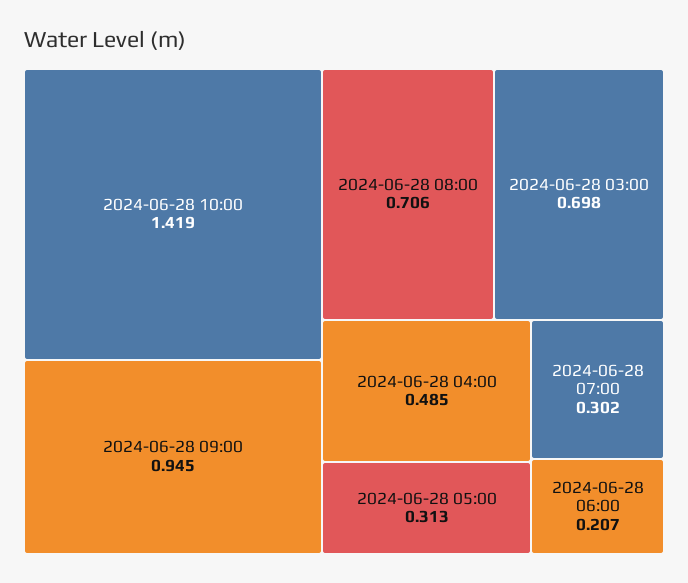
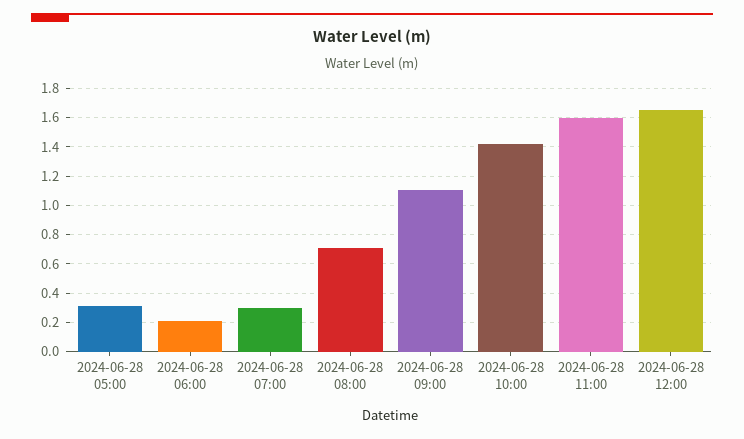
2024-06-28 09:00: 0.945 -> 1.1
2024-06-28 03:00: 0.698 -> none
2024-06-28 04:00: 0.485 -> none
2024-06-28 11:00: none -> 1.6
2024-06-28 12:00: none -> 1.65

